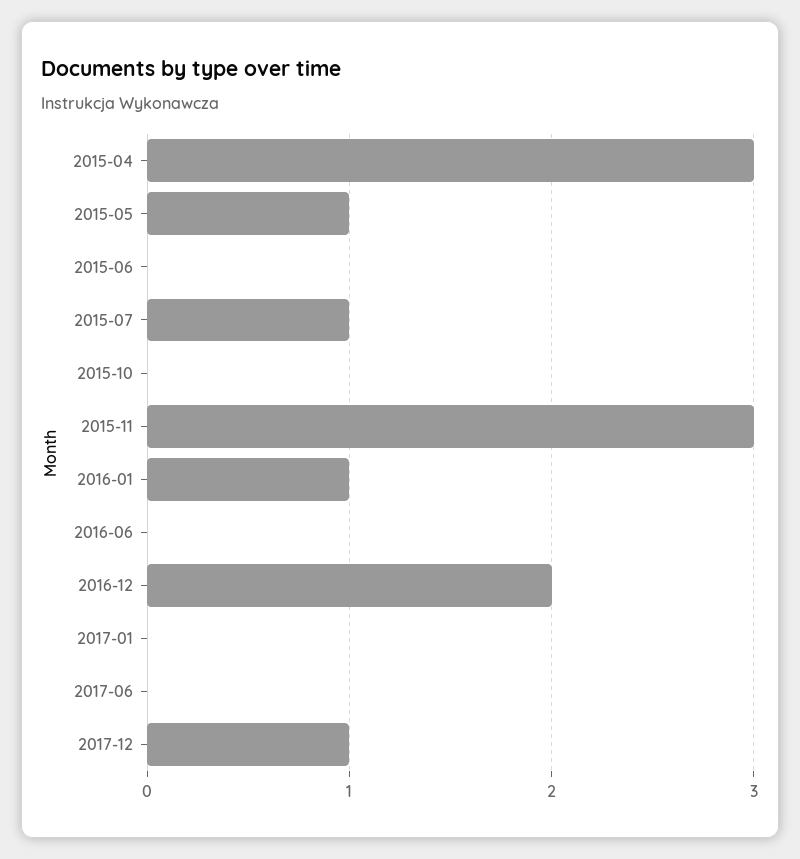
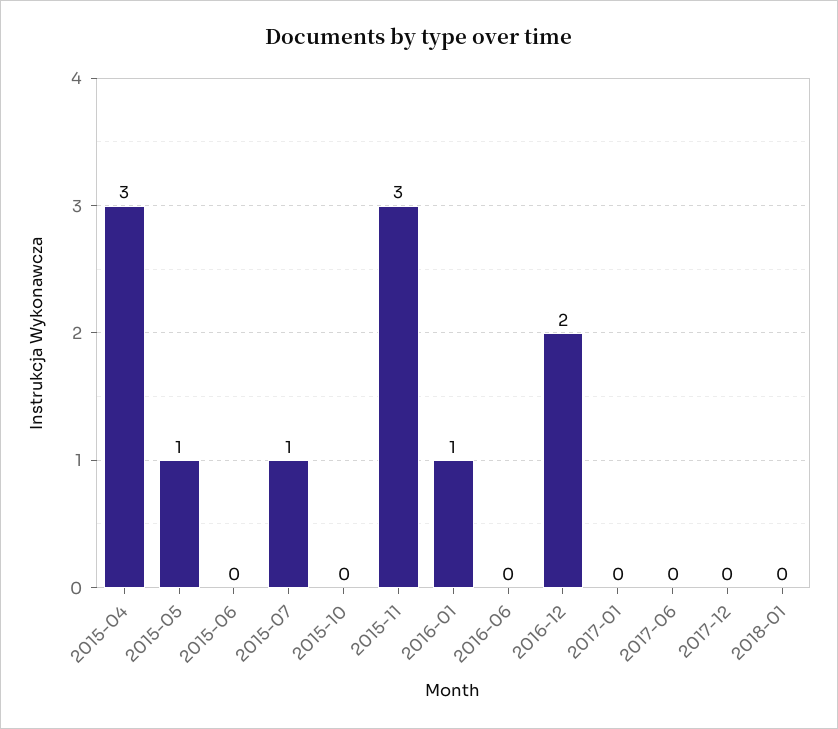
2017-12: 1 -> 0
2018-01: none -> 0

